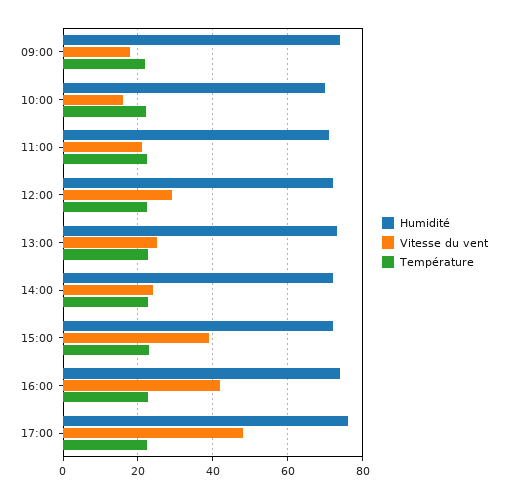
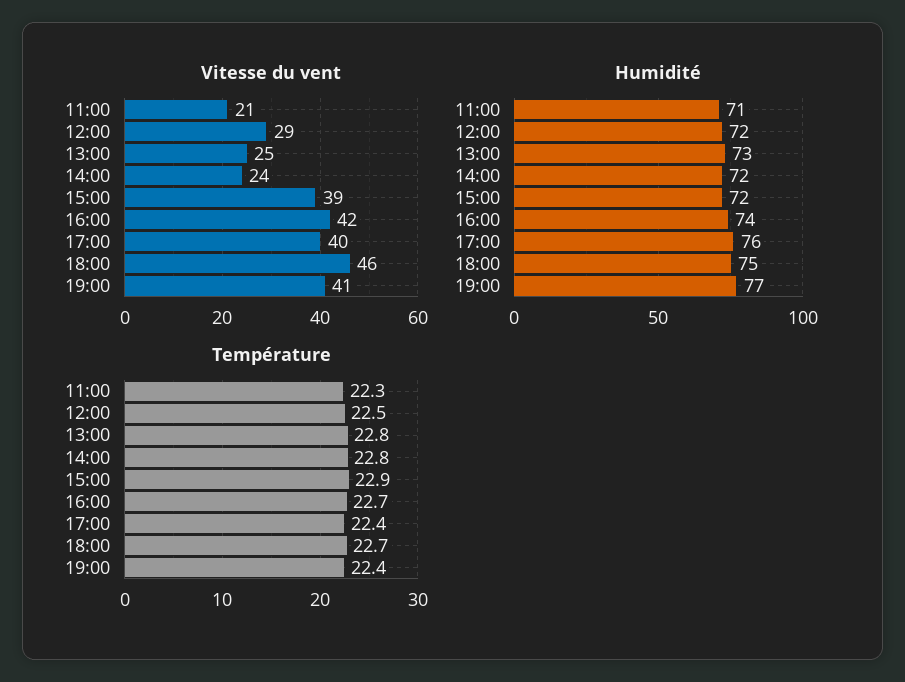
Humidité, 09:00: 74 -> none
Vitesse du vent, 09:00: 18 -> none
Température, 09:00: 22 -> none
Humidité, 10:00: 70 -> none
Vitesse du vent, 10:00: 16 -> none
Température, 10:00: 22 -> none
Vitesse du vent, 17:00: 48 -> 40
Vitesse du vent, 18:00: none -> 46
Vitesse du vent, 19:00: none -> 41
Humidité, 18:00: none -> 75
Humidité, 19:00: none -> 77
Température, 18:00: none -> 22.7
Température, 19:00: none -> 22.4

